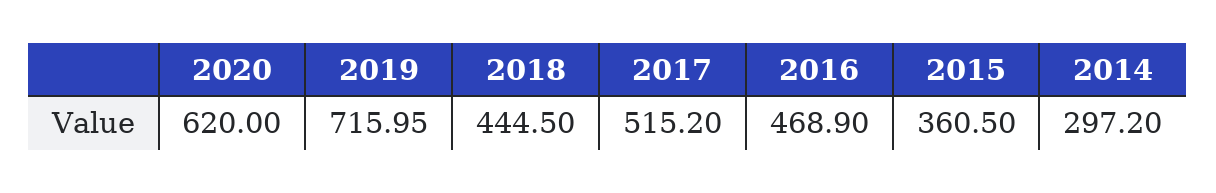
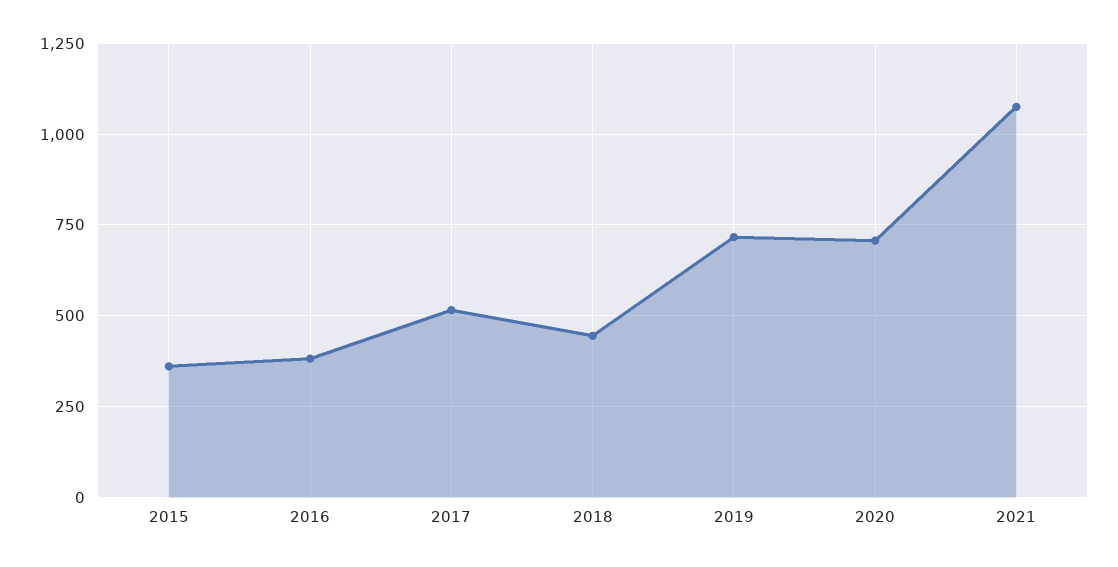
2020: 620 -> 700
2016: 468.9 -> 375
2014: 297.2 -> none
2021: none -> 1075

